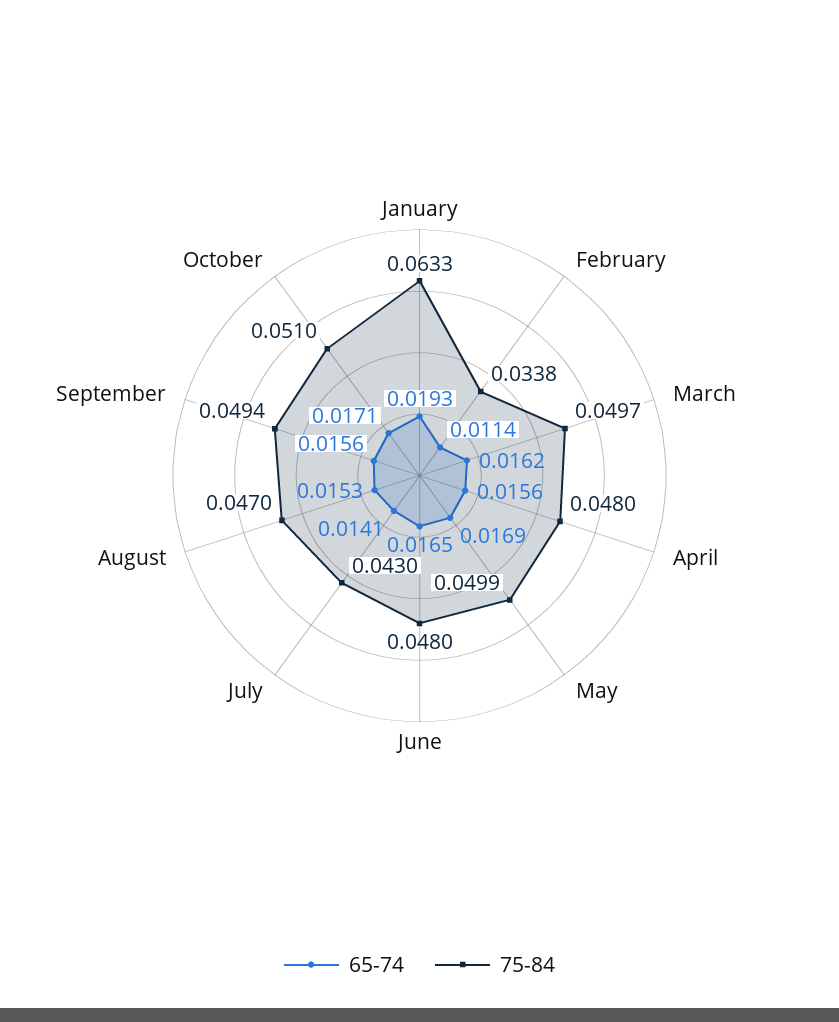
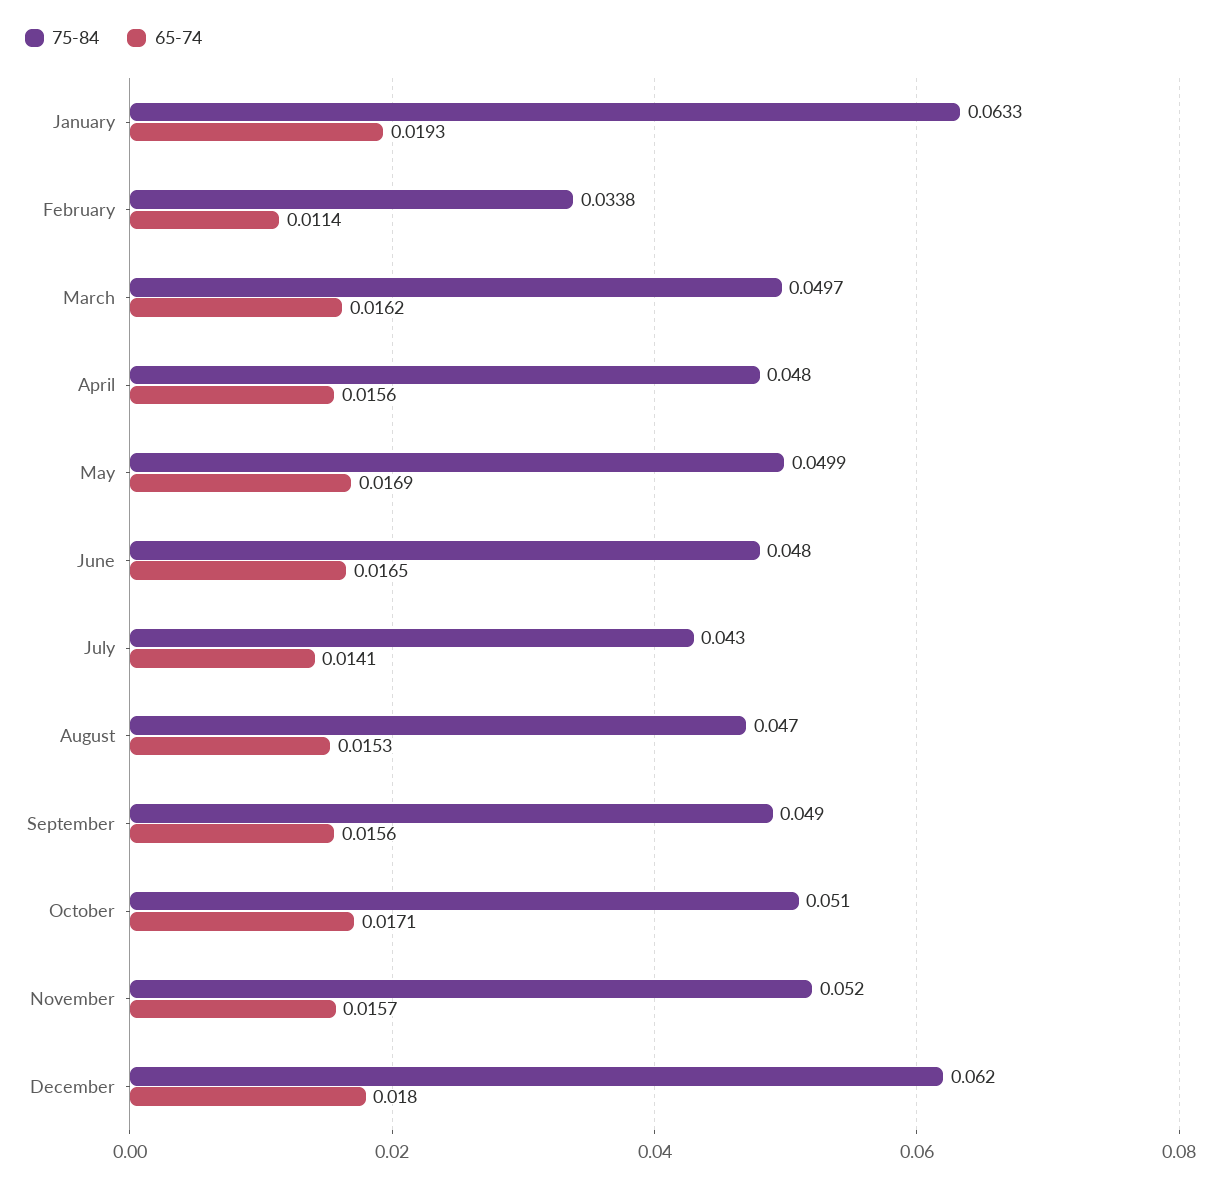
75-84, September: 0.0494 -> 0.049
75-84, November: none -> 0.052
65-74, November: none -> 0.0157
75-84, December: none -> 0.062
65-74, December: none -> 0.018

